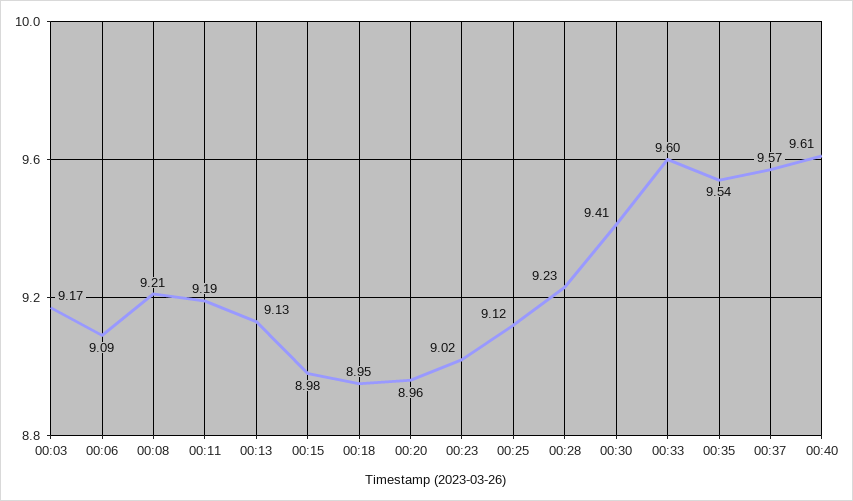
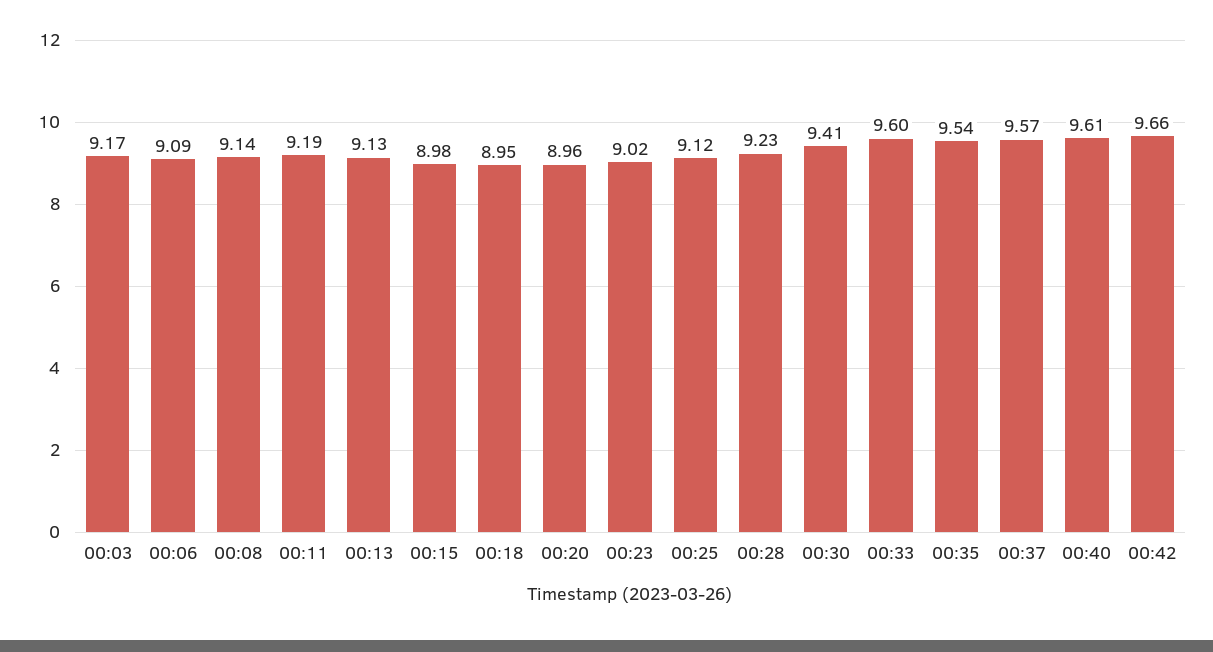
00:08: 9.21 -> 9.14
00:42: none -> 9.66

